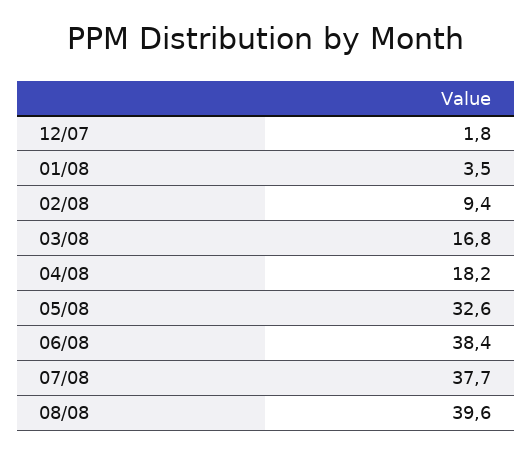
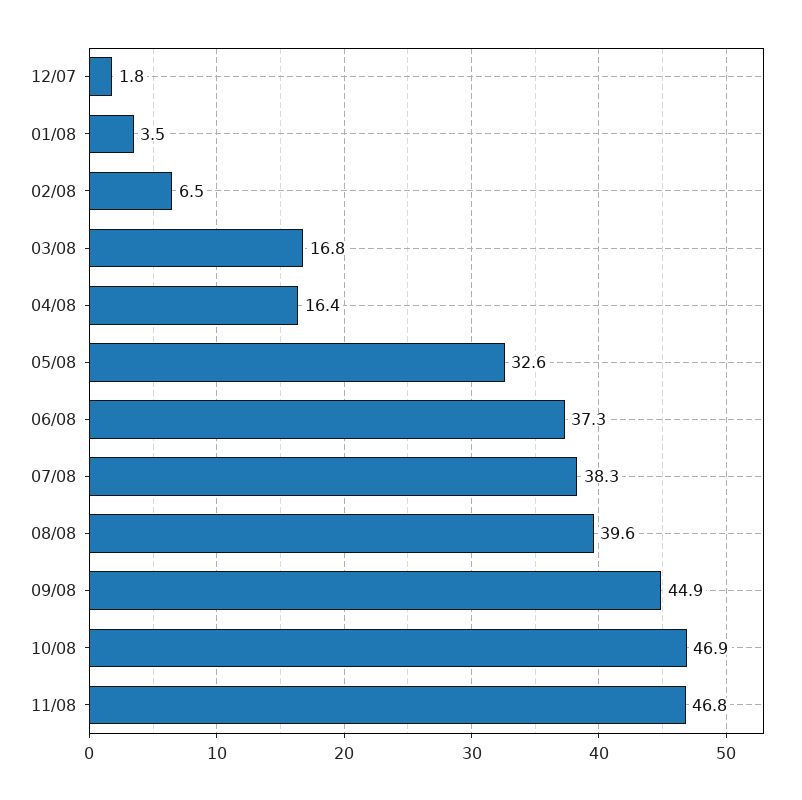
02/08: 9.4 -> 6.5
04/08: 18.2 -> 16.4
06/08: 38.4 -> 37.3
07/08: 37.7 -> 38.3
09/08: none -> 44.9
10/08: none -> 46.9
11/08: none -> 46.8

